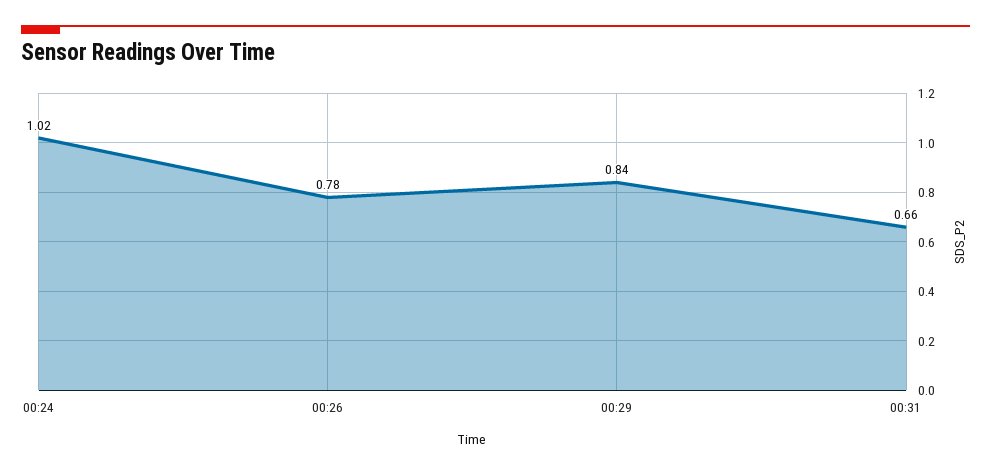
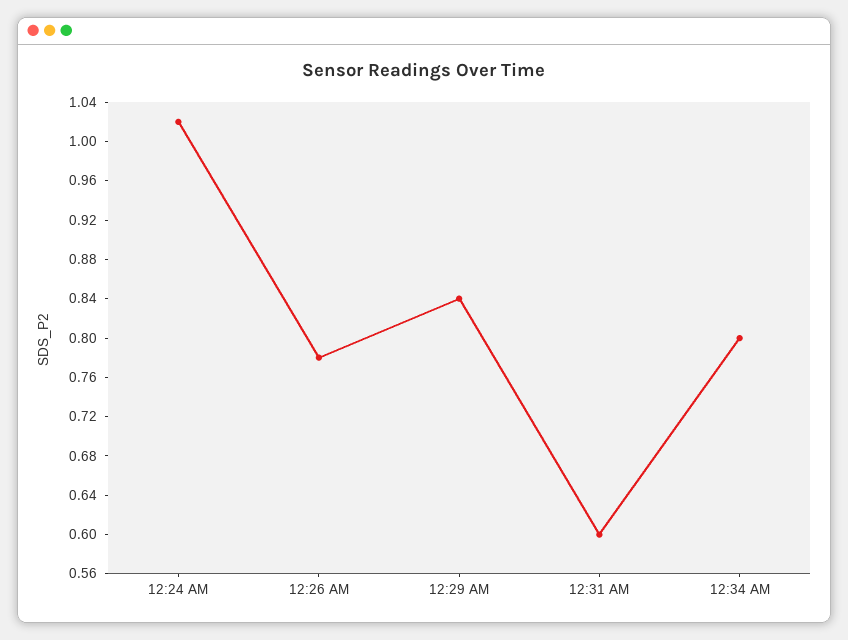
00:31: 0.66 -> 0.6
12:34 AM: none -> 0.8

